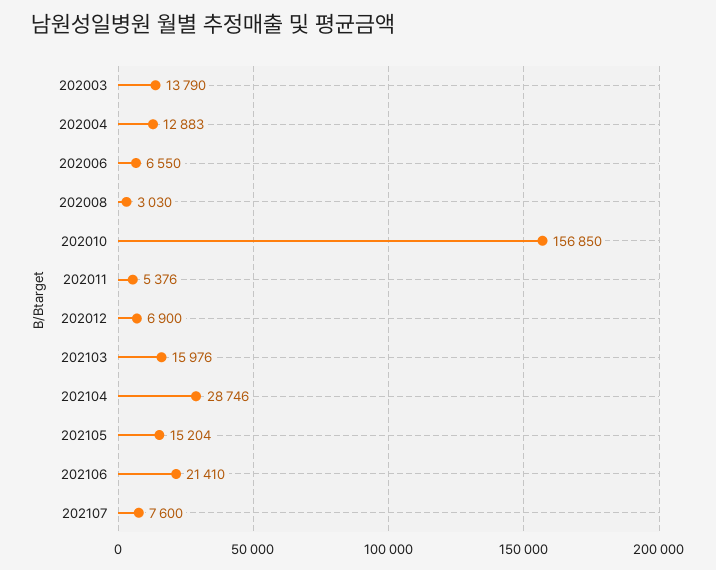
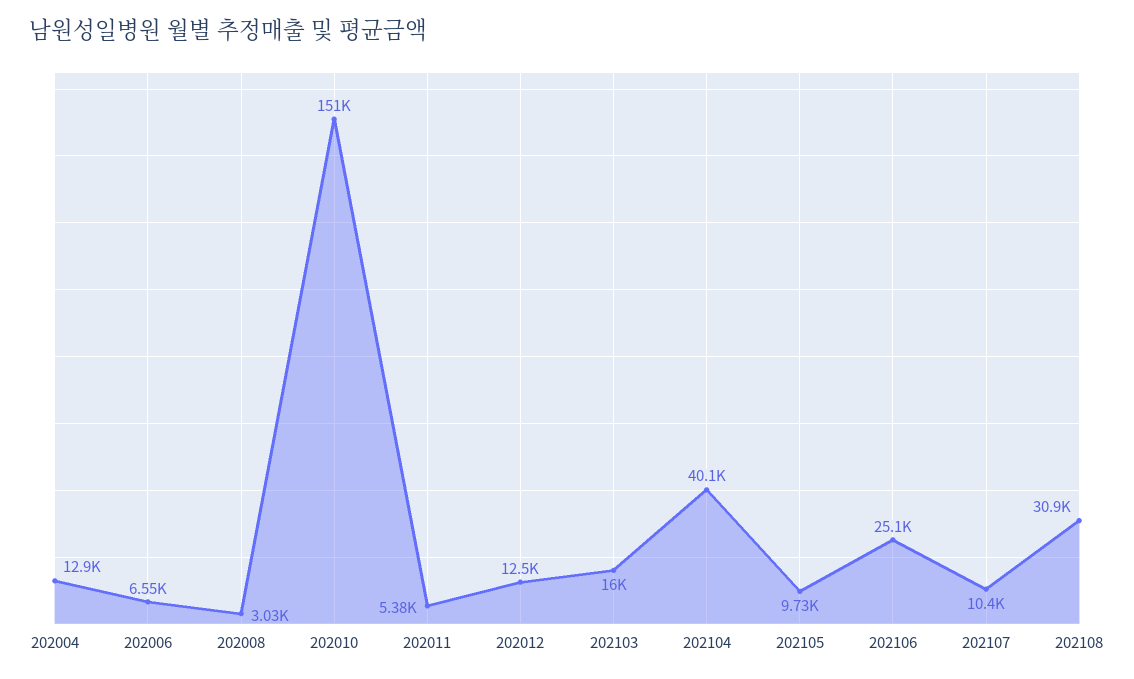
202003: 13790 -> none
202010: 156850 -> 151000
202012: 6900 -> 12500
202104: 28746 -> 40100
202105: 15204 -> 9730
202106: 21410 -> 25100
202107: 7600 -> 10400
202108: none -> 30900

